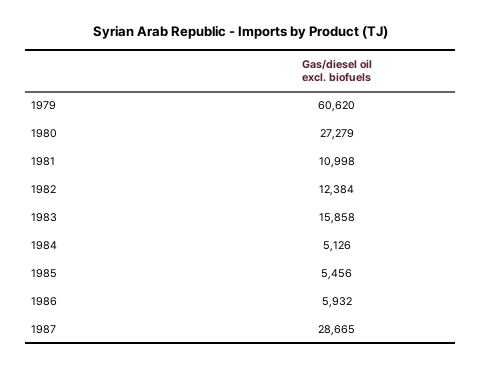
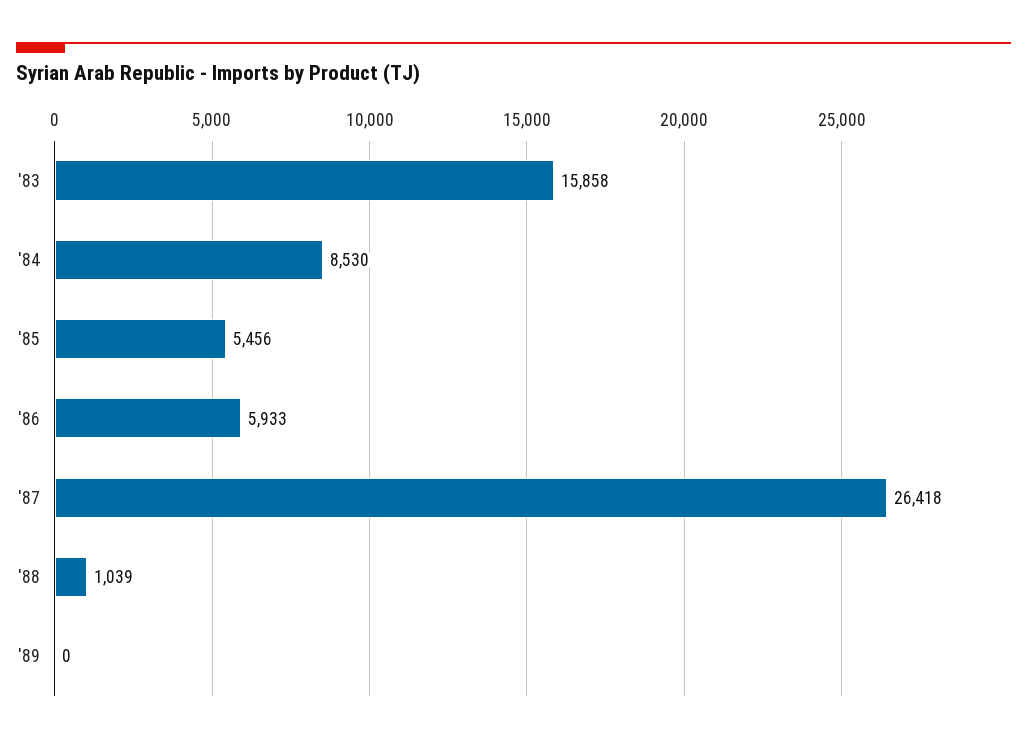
1979: 60620 -> none
1980: 27279 -> none
1981: 10998 -> none
1982: 12384 -> none
1984: 5126 -> 8530
1986: 5932 -> 5933
1987: 28665 -> 26418
'88: none -> 1039
'89: none -> 0

